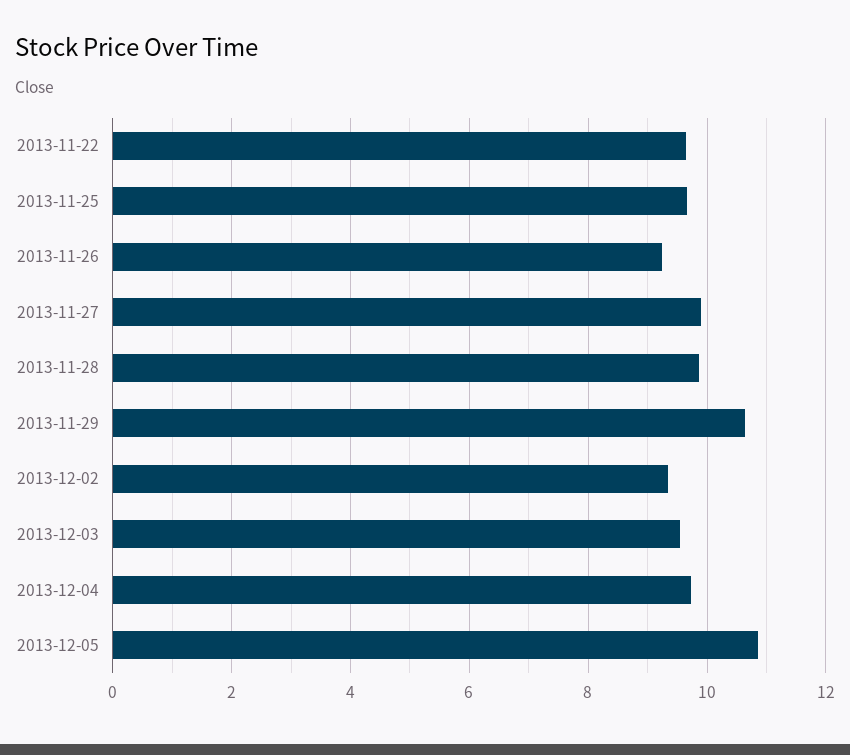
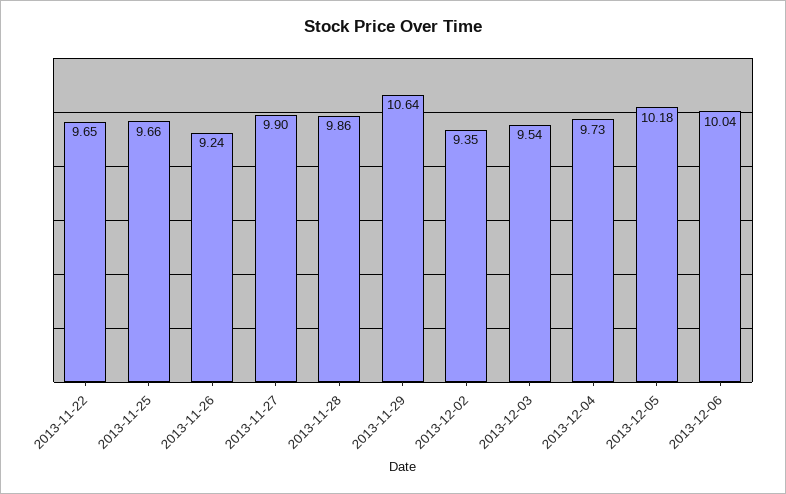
2013-12-05: 10.8 -> 10.18
2013-12-06: none -> 10.04

